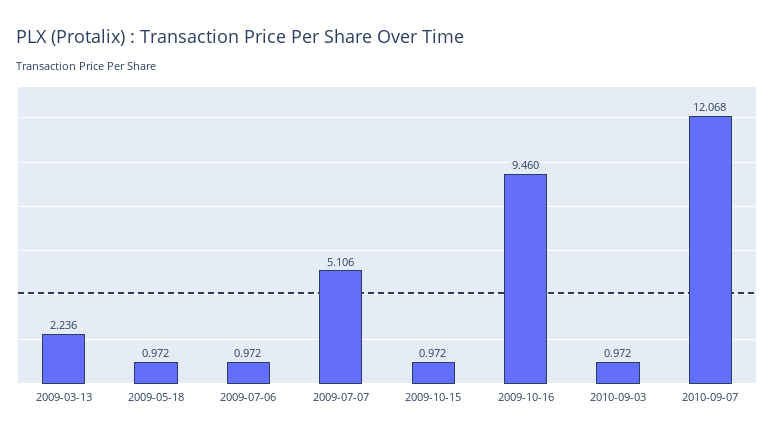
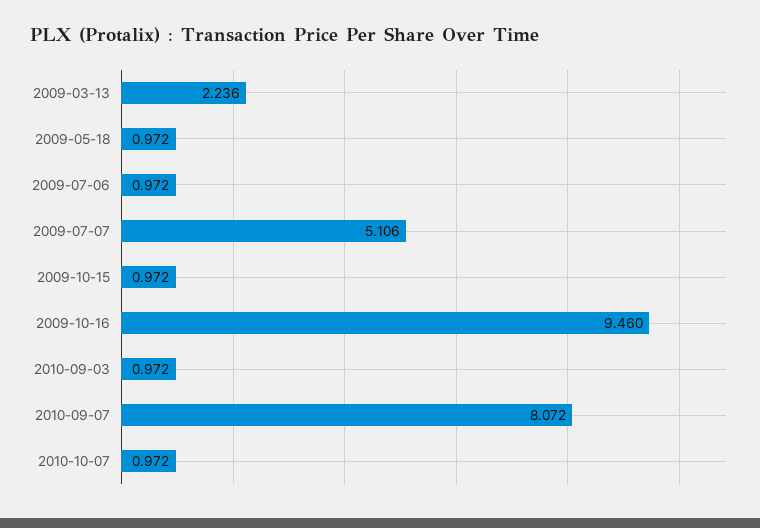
2010-09-07: 12.068 -> 8.072
2010-10-07: none -> 0.972

